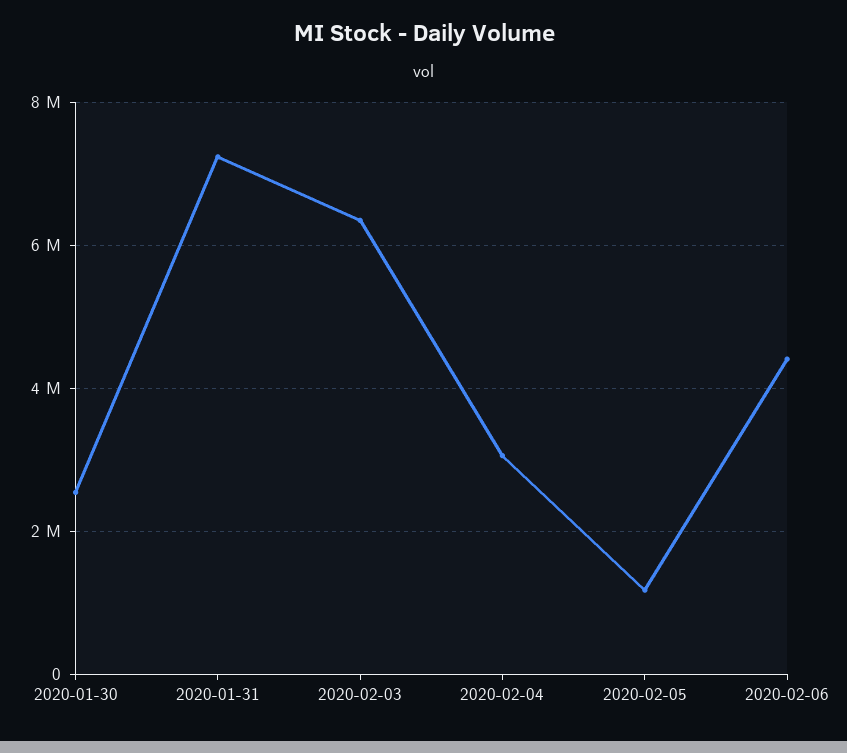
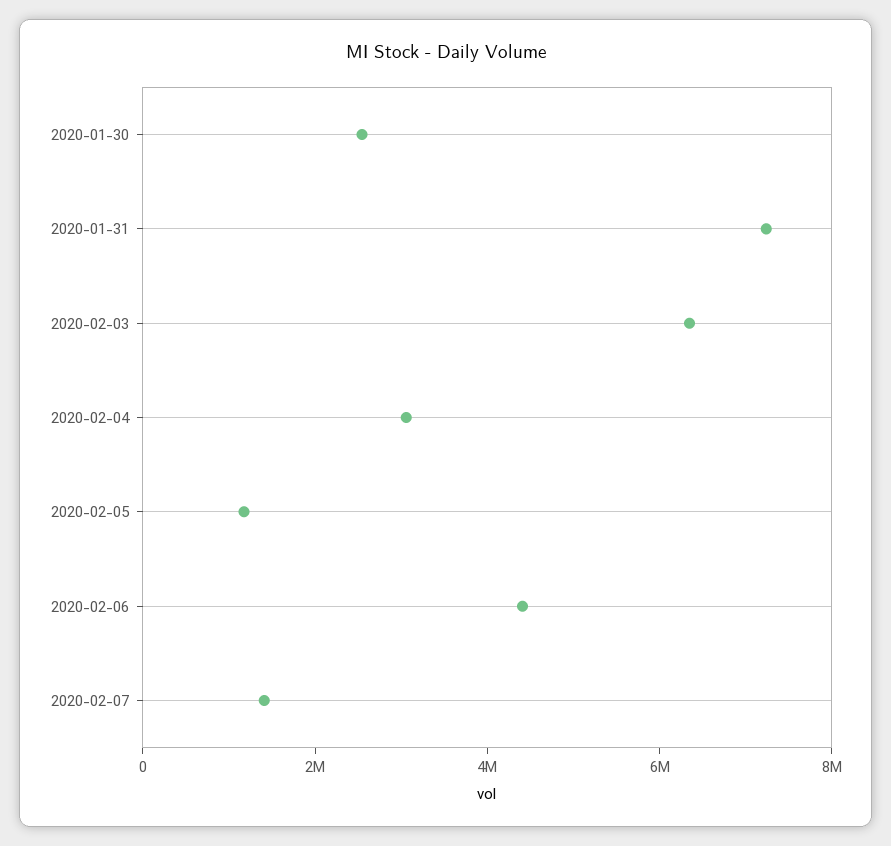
2020-02-07: none -> 1500000

